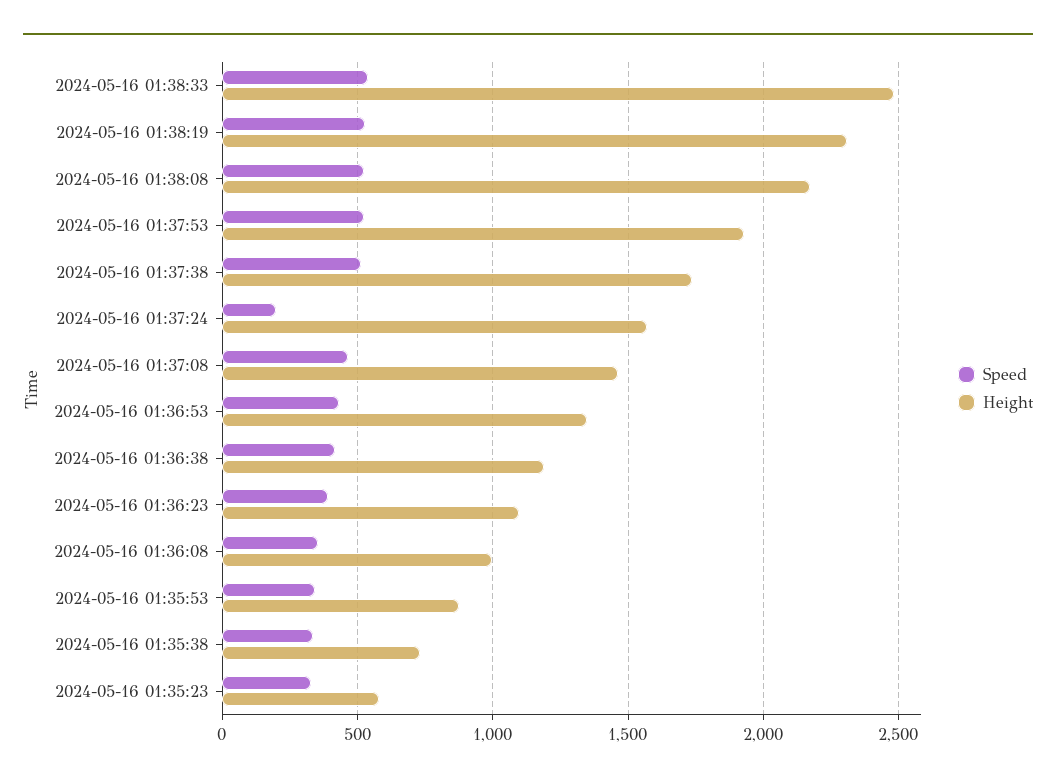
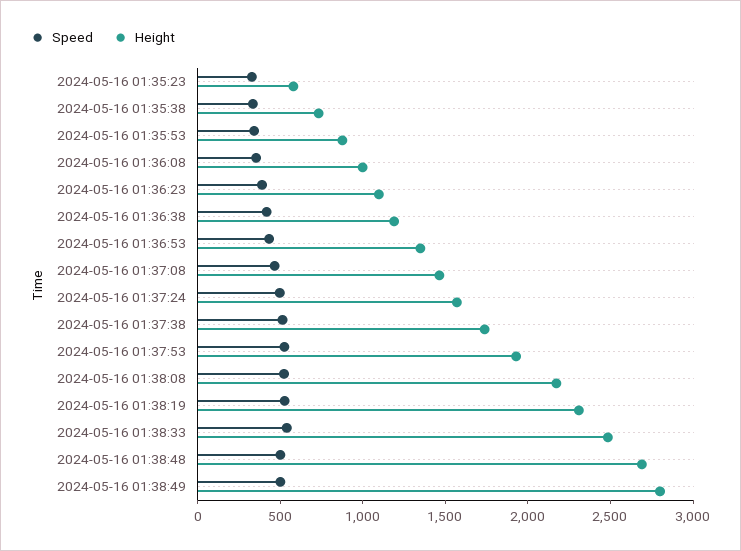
Speed, 2024-05-16 01:37:24: 200 -> 500
Speed, 2024-05-16 01:38:48: none -> 500
Height, 2024-05-16 01:38:48: none -> 2700
Speed, 2024-05-16 01:38:49: none -> 500
Height, 2024-05-16 01:38:49: none -> 2800

